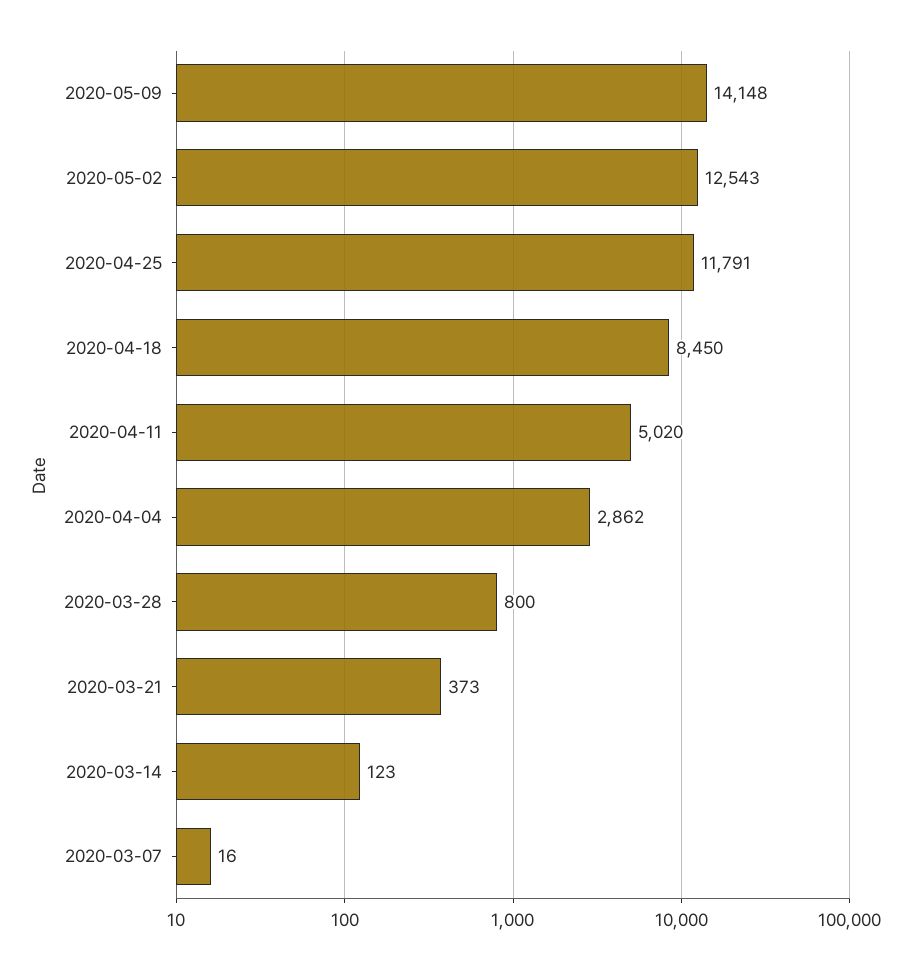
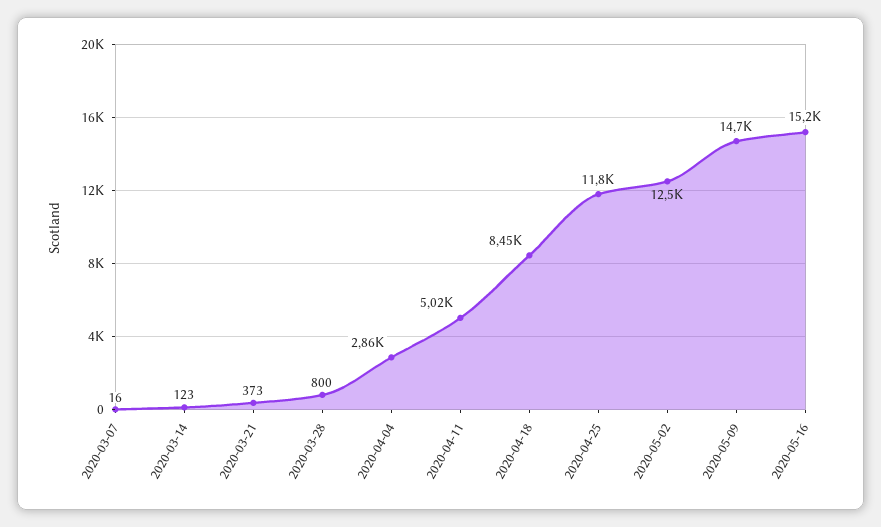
2020-05-09: 14148 -> 14700
2020-05-16: none -> 15200

